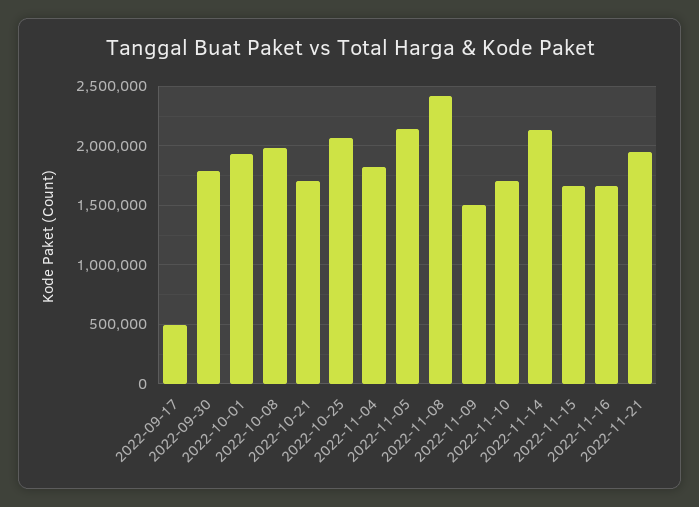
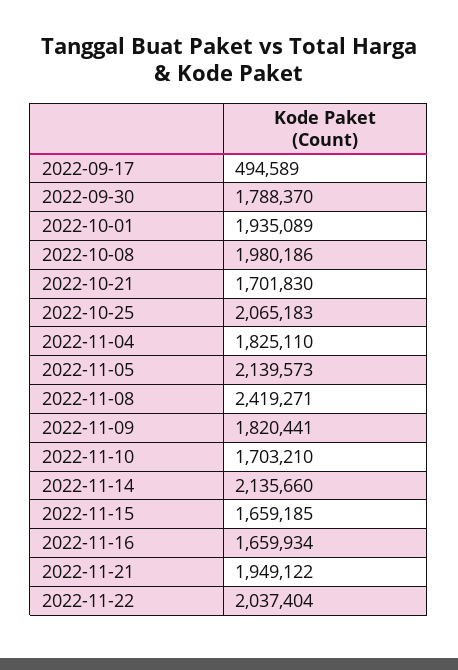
2022-11-09: 1500000 -> 1820441
2022-11-22: none -> 2037404

